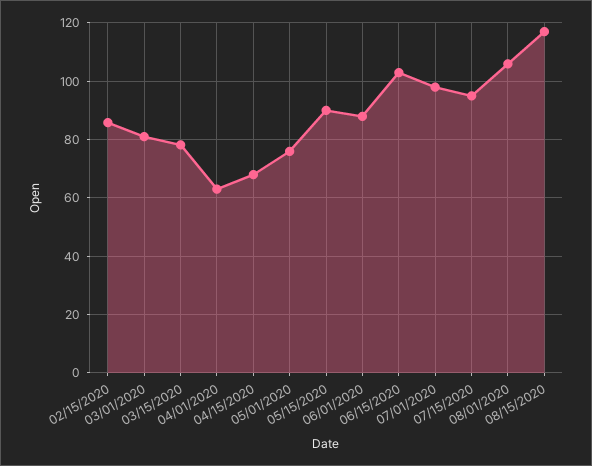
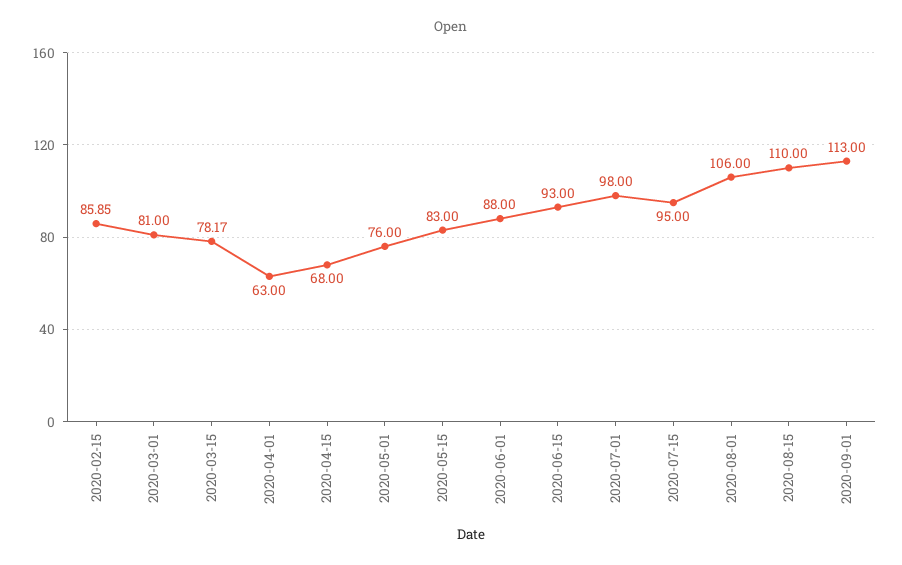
05/15/2020: 90 -> 83
06/15/2020: 102.5 -> 93
08/15/2020: 117.5 -> 110
2020-09-01: none -> 113

